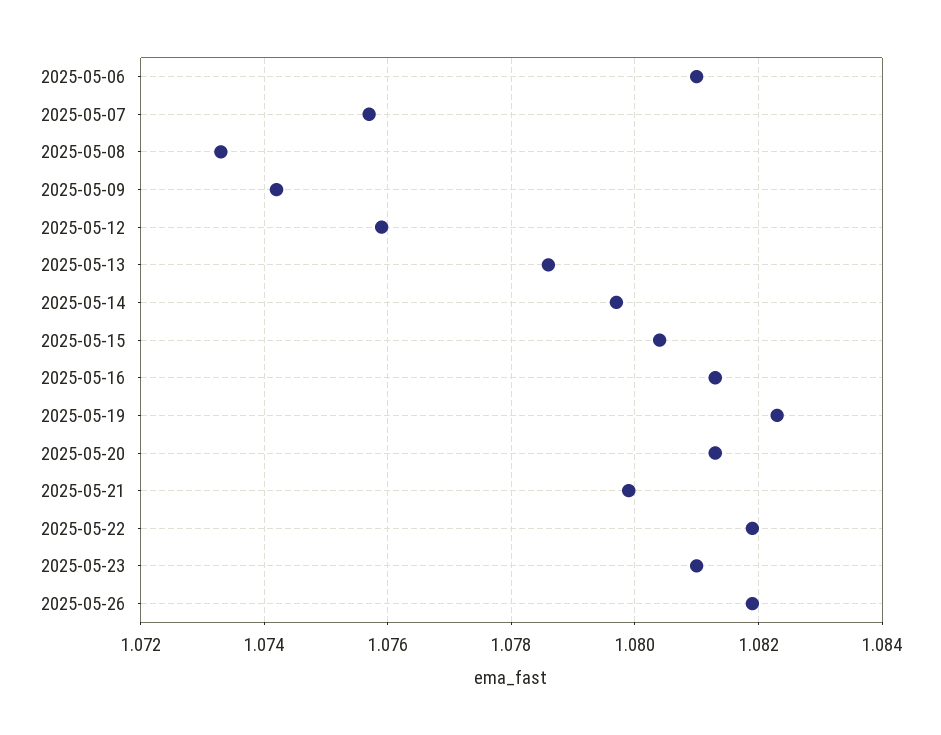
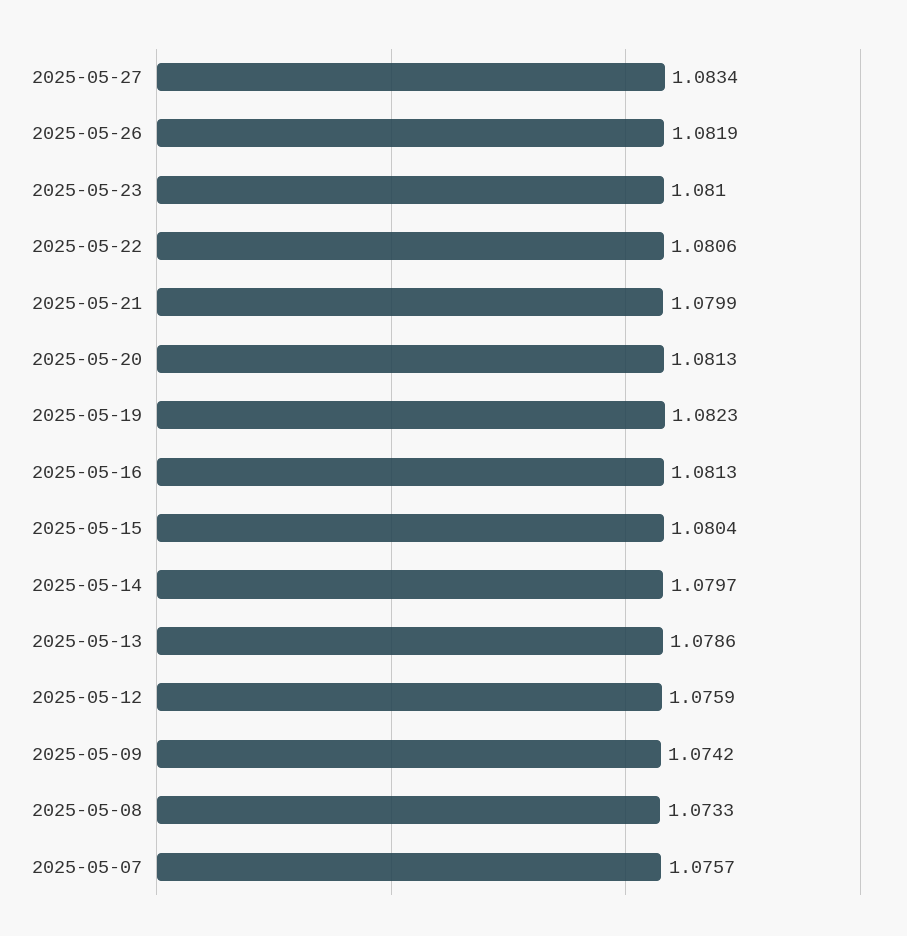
2025-05-06: 1.081 -> none
2025-05-22: 1.082 -> 1.0806
2025-05-27: none -> 1.0834

